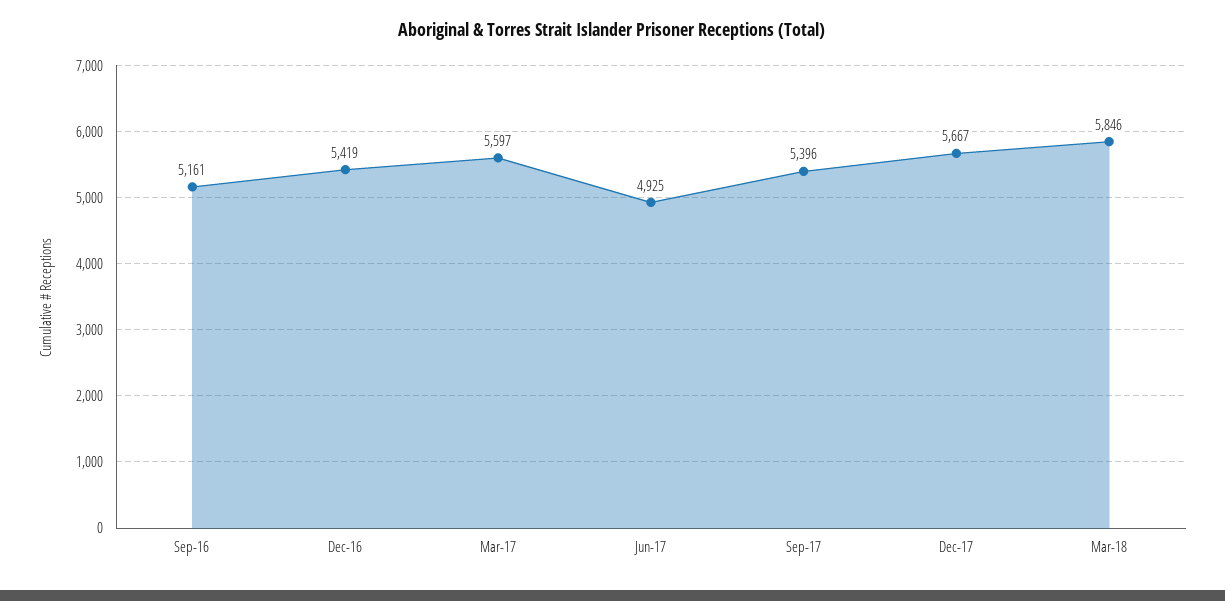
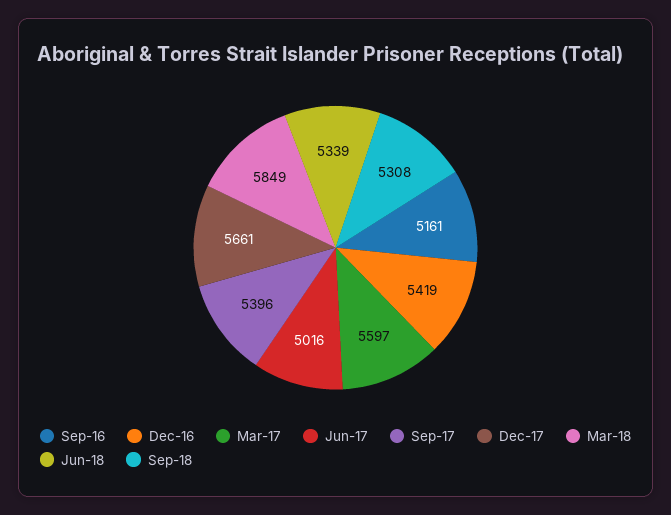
Jun-17: 4925 -> 5016
Dec-17: 5667 -> 5661
Mar-18: 5846 -> 5849
Jun-18: none -> 5339
Sep-18: none -> 5308

